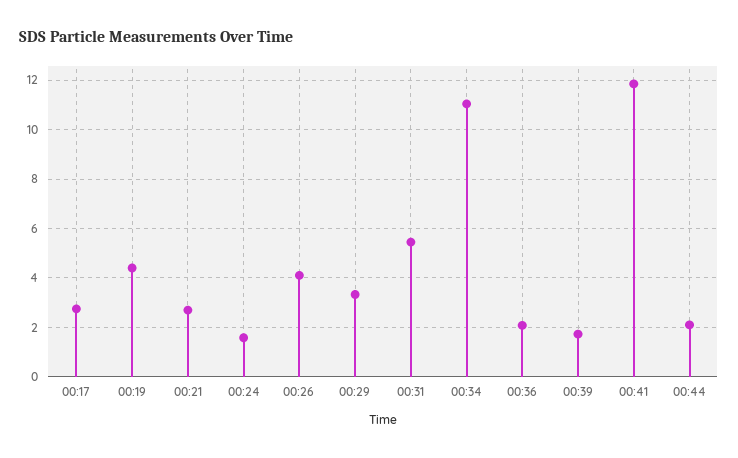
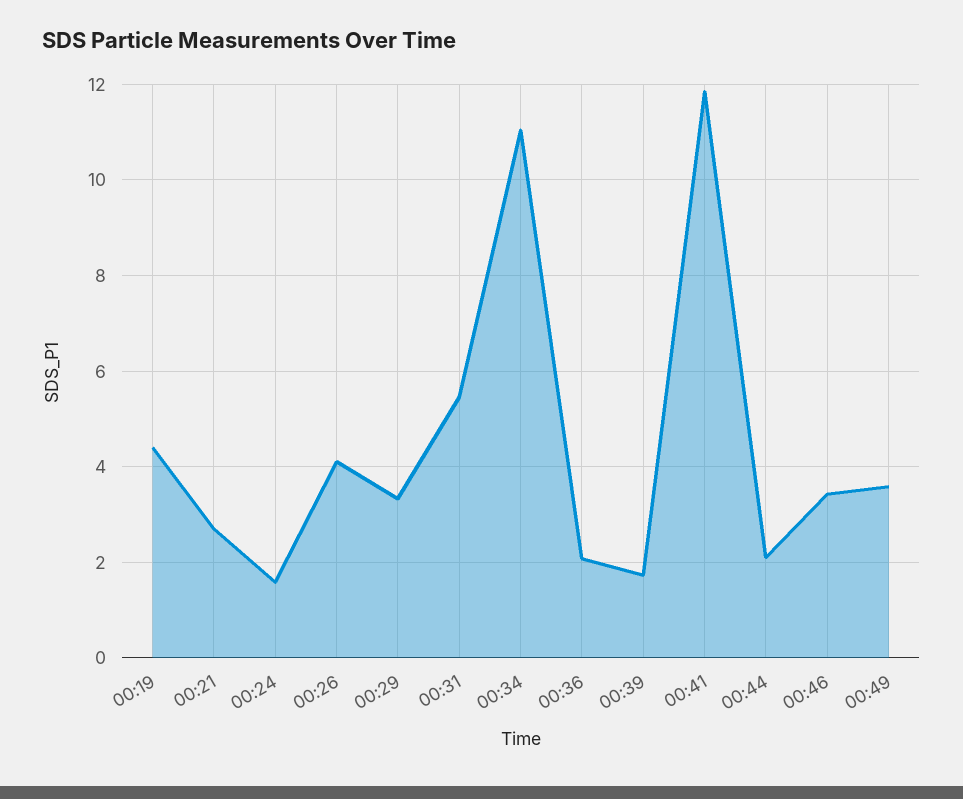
00:17: 2.75 -> none
00:46: none -> 3.4
00:49: none -> 3.6

